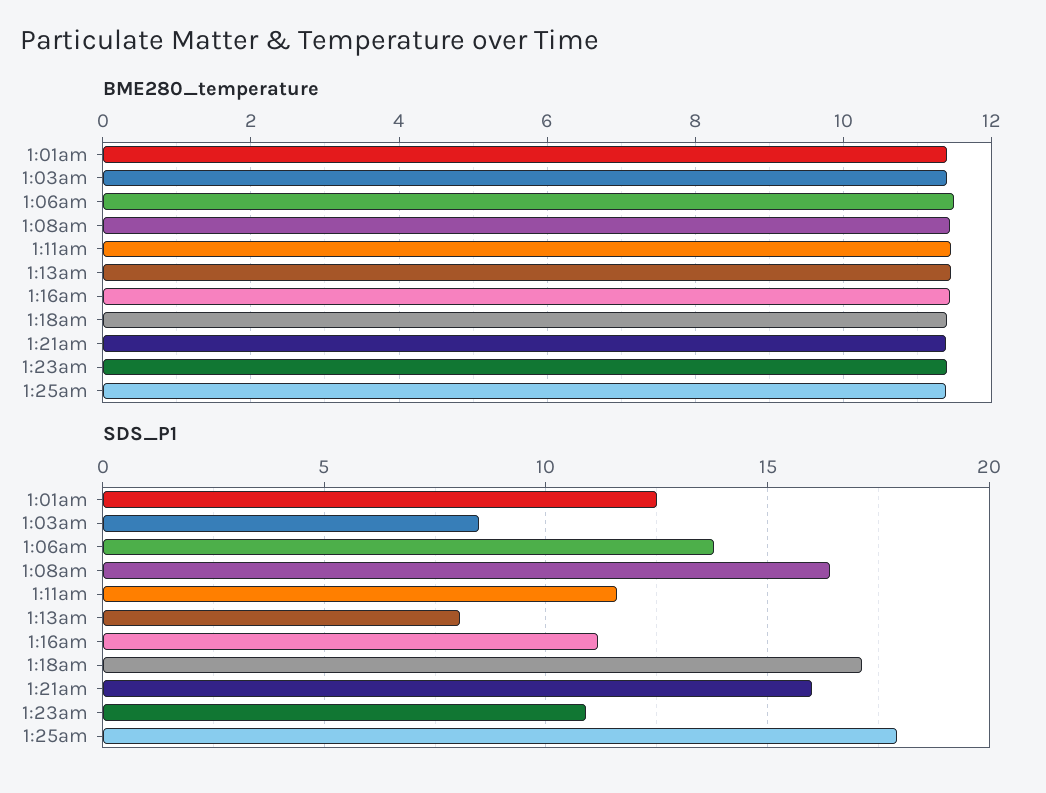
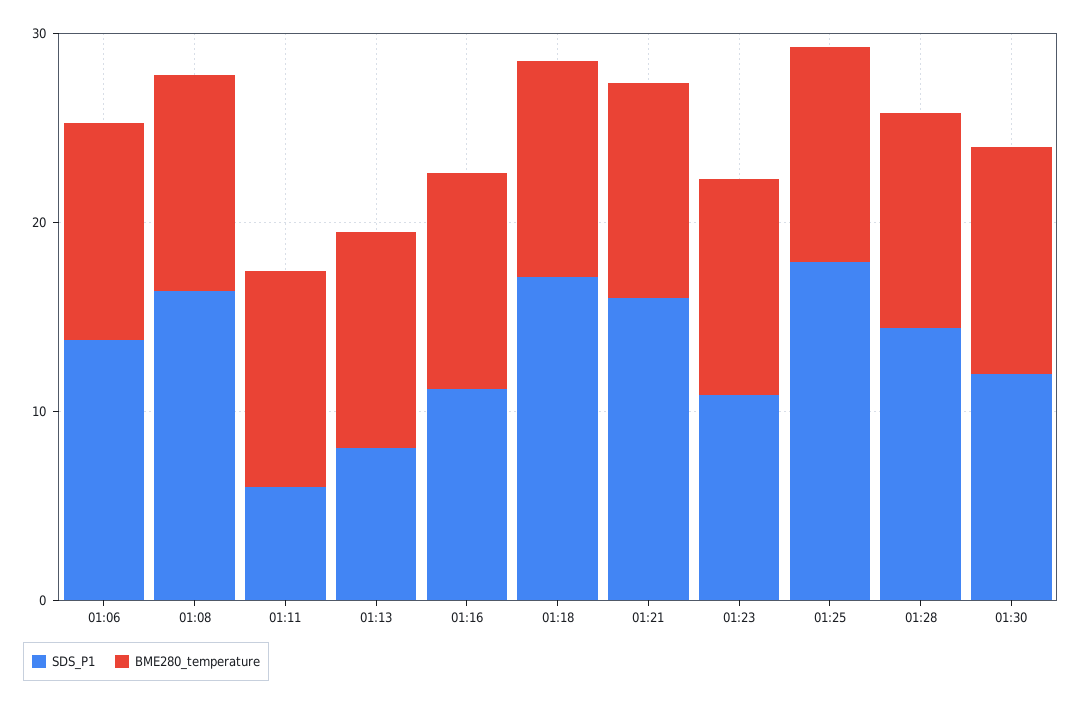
BME280_temperature, 1:01am: 11.4 -> none
BME280_temperature, 1:03am: 11.4 -> none
SDS_P1, 1:01am: 12.5 -> none
SDS_P1, 1:03am: 8.5 -> none
SDS_P1, 1:11am: 11.5 -> 6
SDS_P1, 01:28: none -> 14
BME280_temperature, 01:28: none -> 12
SDS_P1, 01:30: none -> 12
BME280_temperature, 01:30: none -> 12

